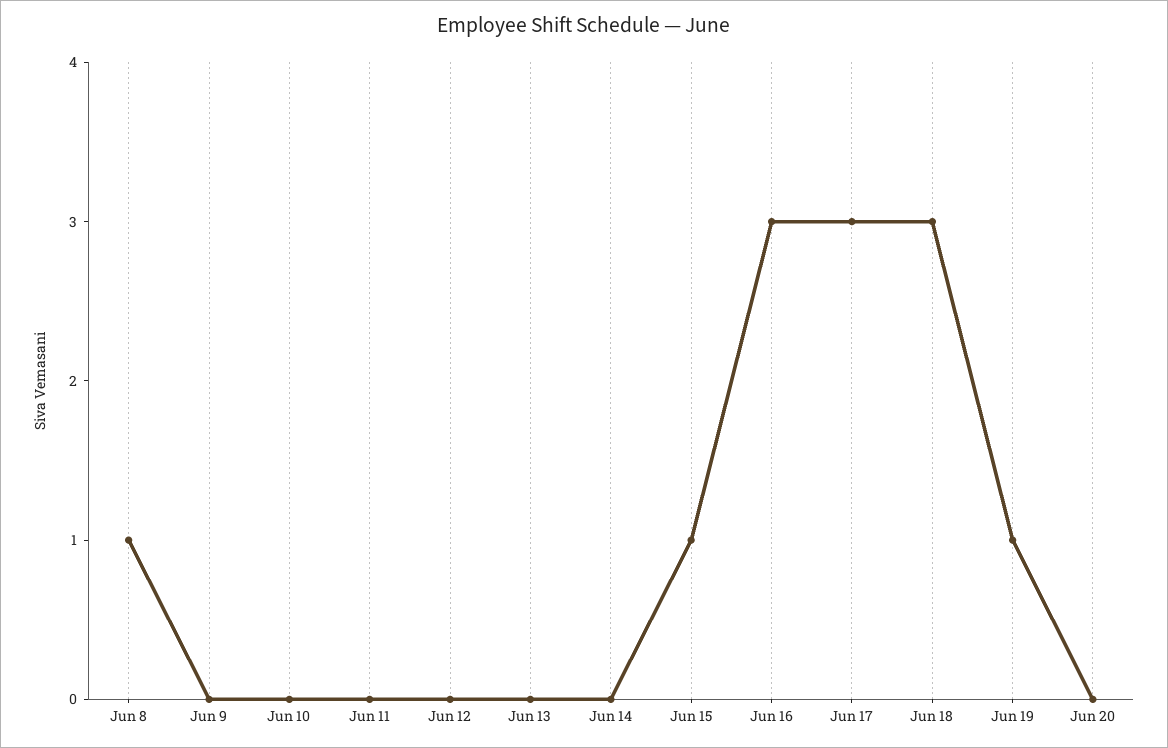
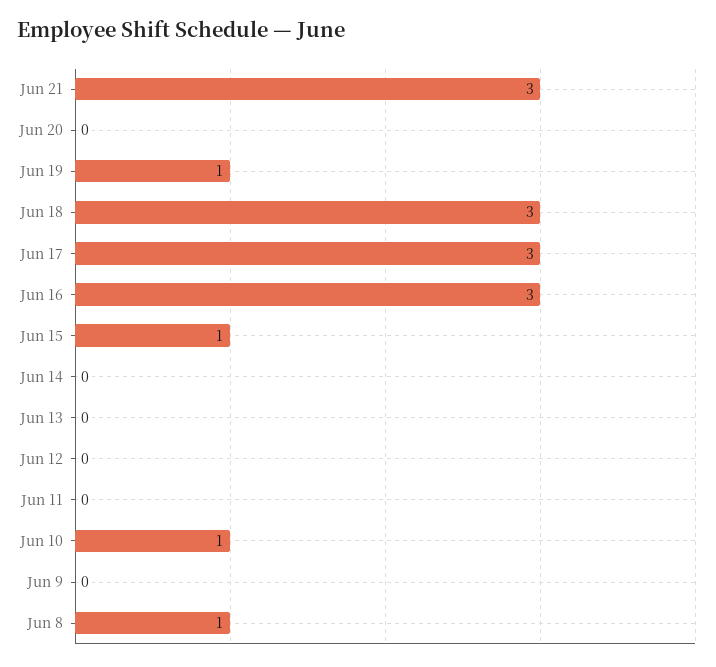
Jun 10: 0 -> 1
Jun 21: none -> 3

